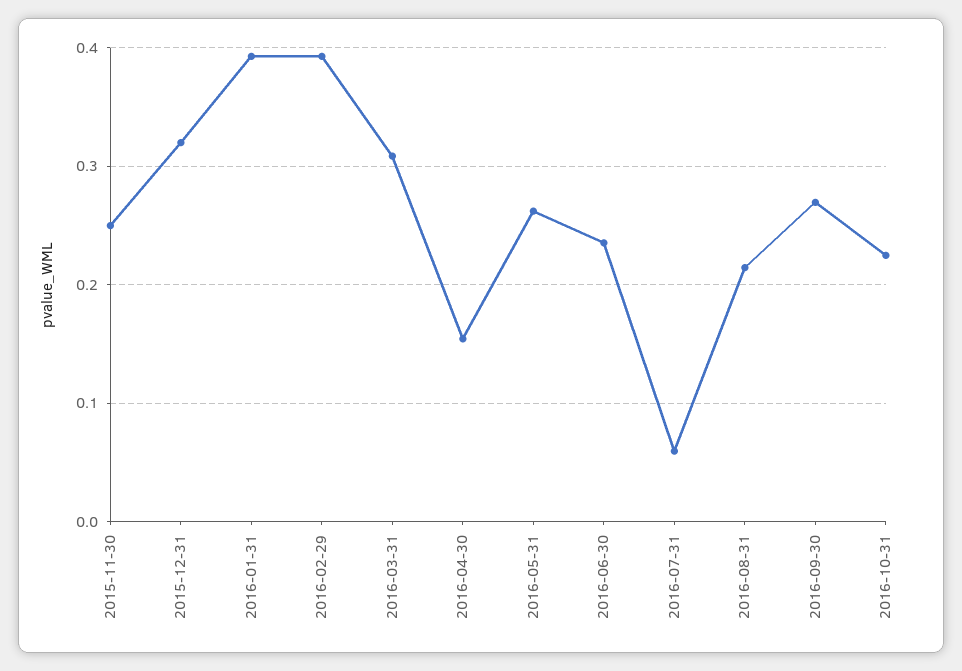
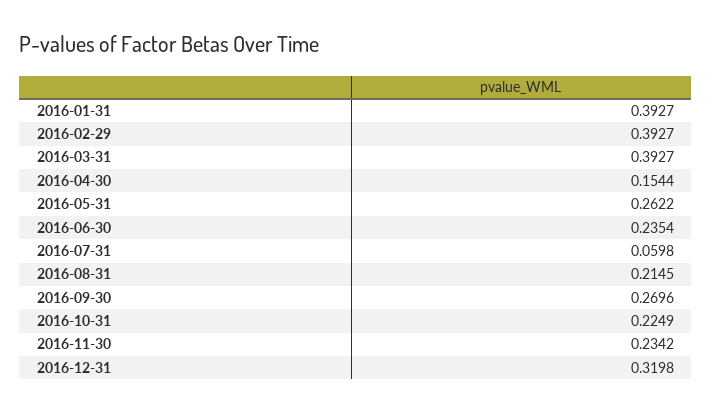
2015-11-30: 0.25 -> none
2015-12-31: 0.32 -> none
2016-03-31: 0.31 -> 0.3927
2016-11-30: none -> 0.2342
2016-12-31: none -> 0.3198

